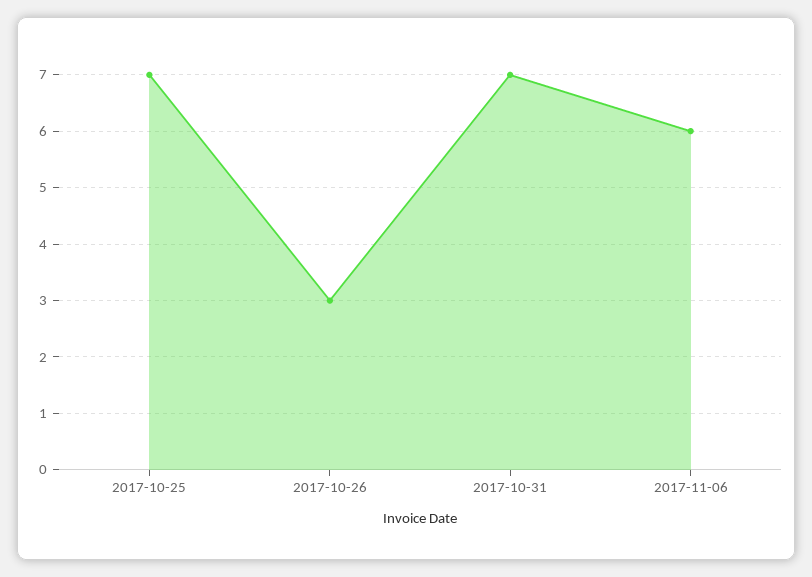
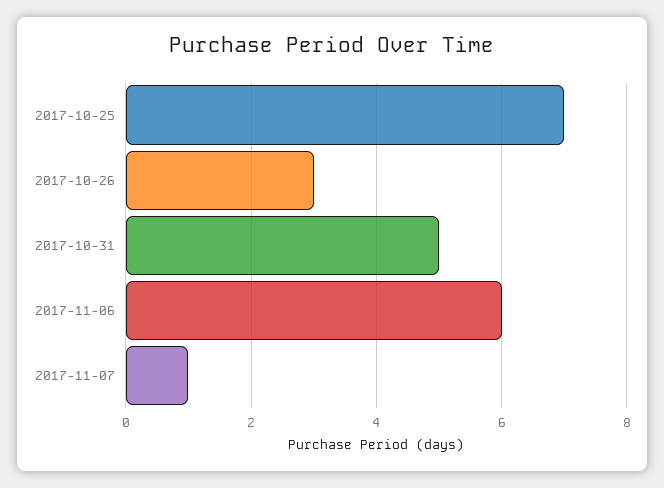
2017-10-31: 7 -> 5
2017-11-07: none -> 1

